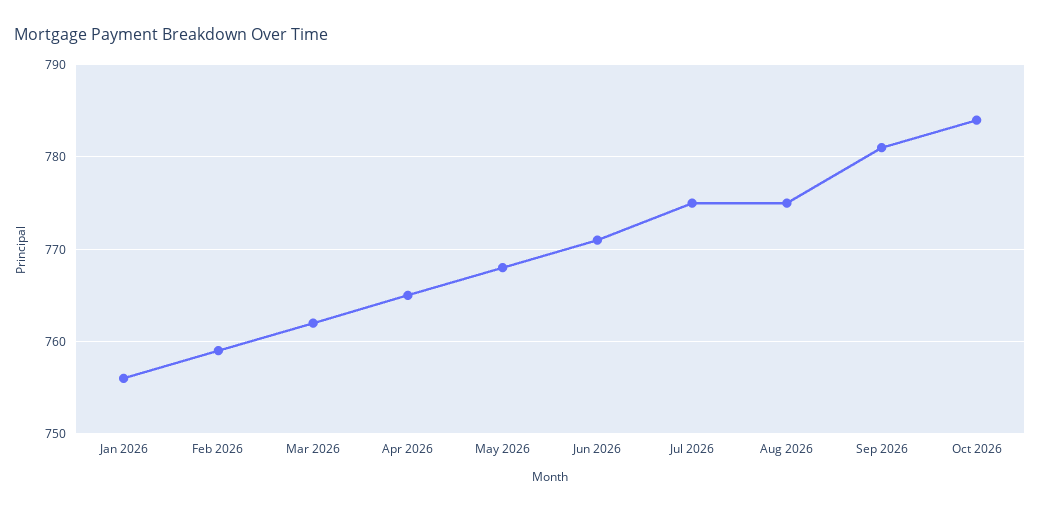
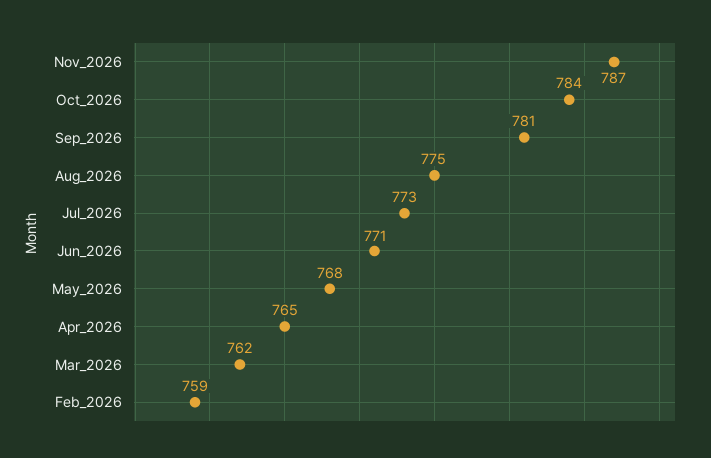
Jan 2026: 756 -> none
Jul 2026: 775 -> 773
Nov_2026: none -> 787

